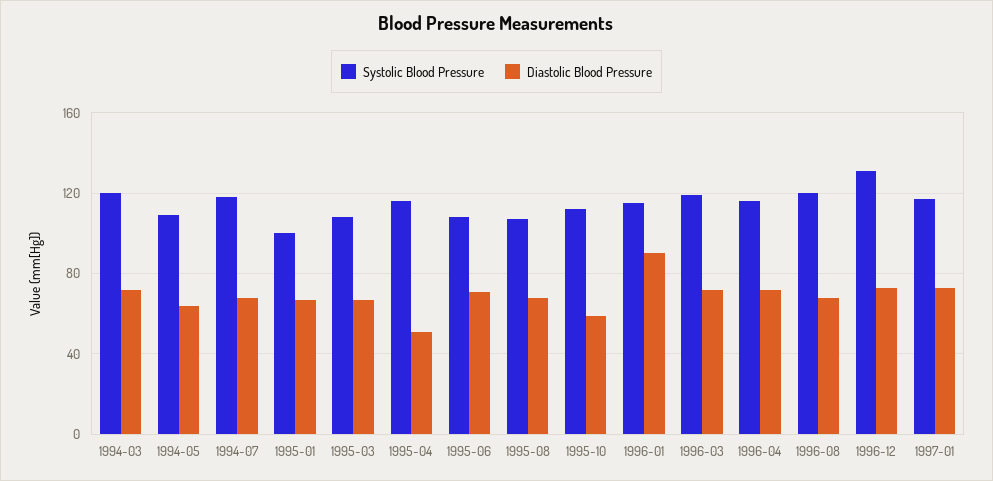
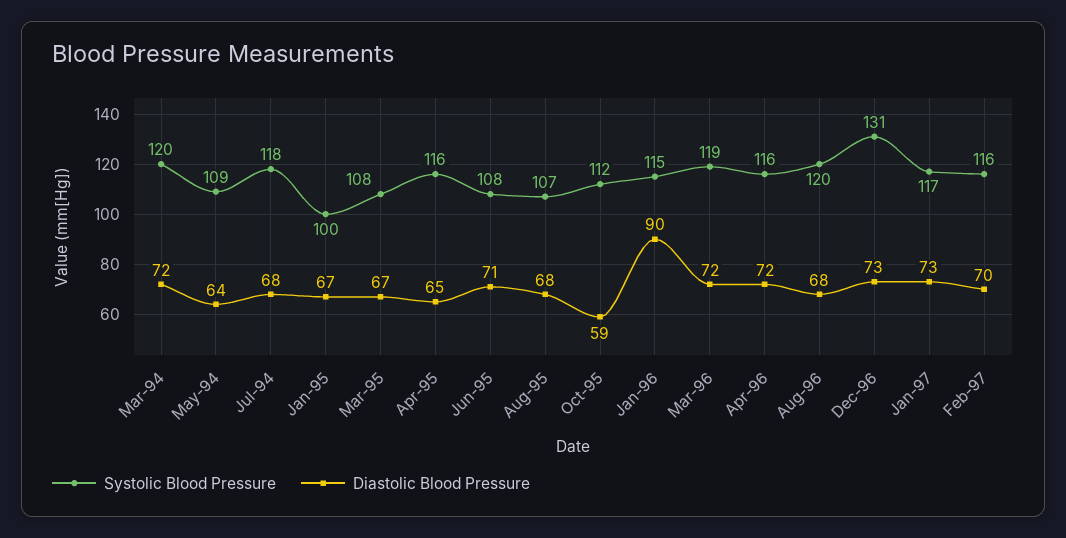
Diastolic Blood Pressure, 1995-04: 50 -> 65
Systolic Blood Pressure, Feb-97: none -> 116
Diastolic Blood Pressure, Feb-97: none -> 70

